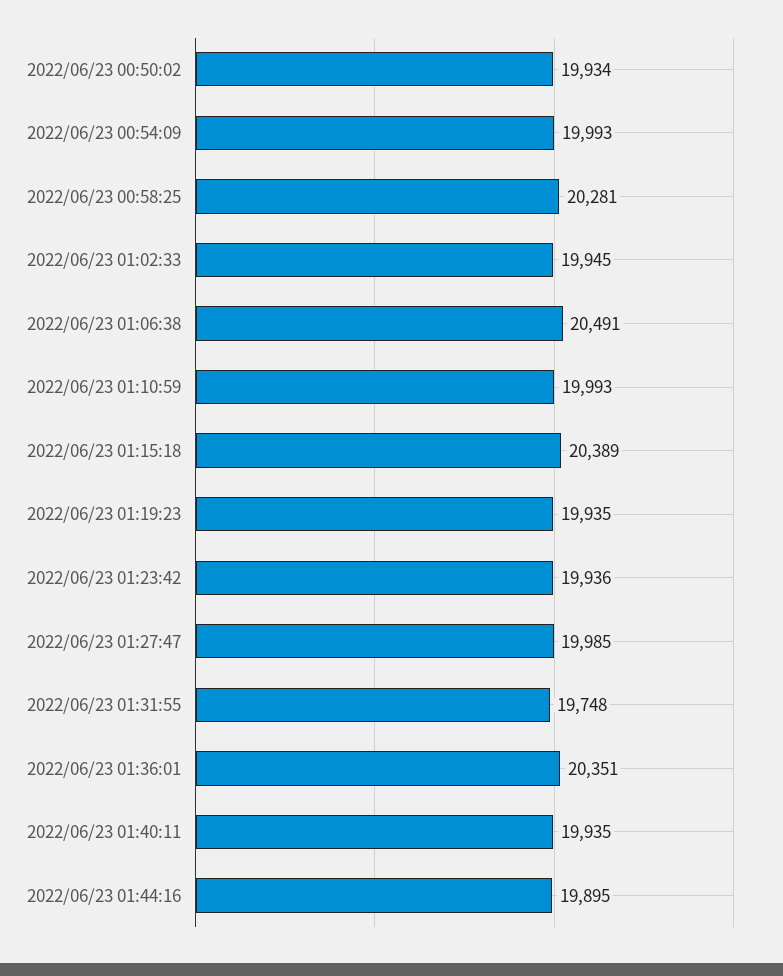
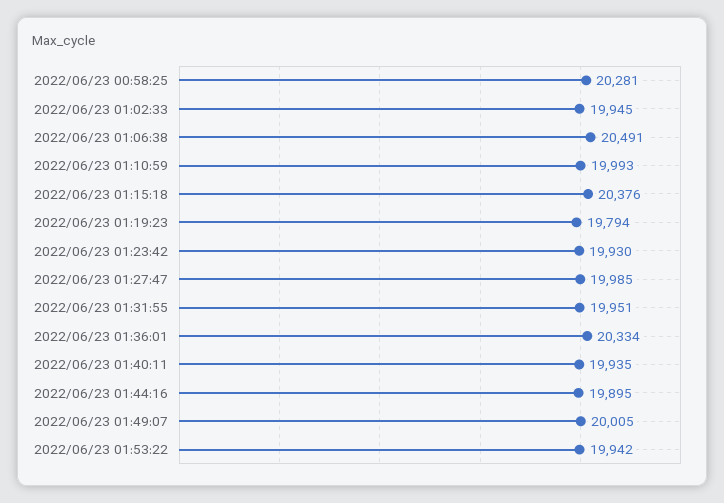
2022/06/23 00:50:02: 19934 -> none
2022/06/23 00:54:09: 19993 -> none
2022/06/23 01:15:18: 20389 -> 20376
2022/06/23 01:19:23: 19935 -> 19794
2022/06/23 01:23:42: 19936 -> 19930
2022/06/23 01:31:55: 19748 -> 19951
2022/06/23 01:36:01: 20351 -> 20334
2022/06/23 01:49:07: none -> 20005
2022/06/23 01:53:22: none -> 19942

